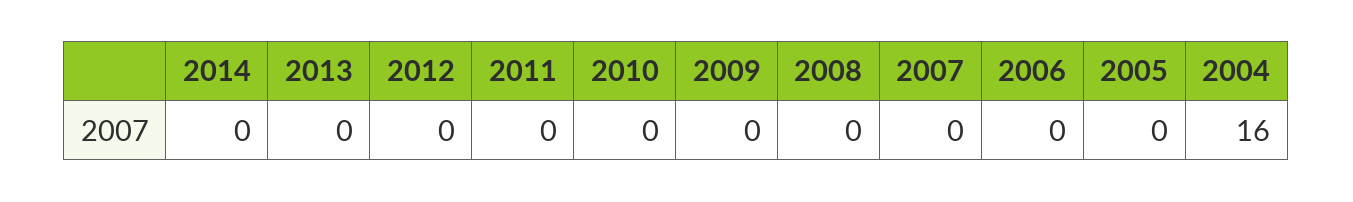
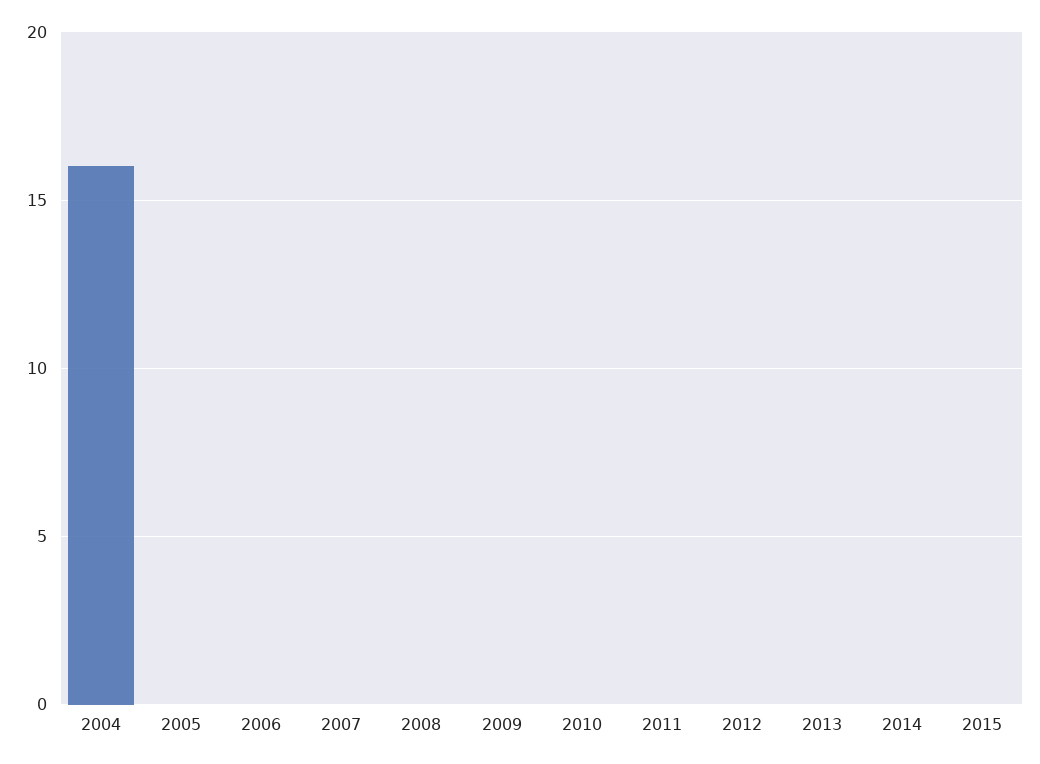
2015: none -> 0

